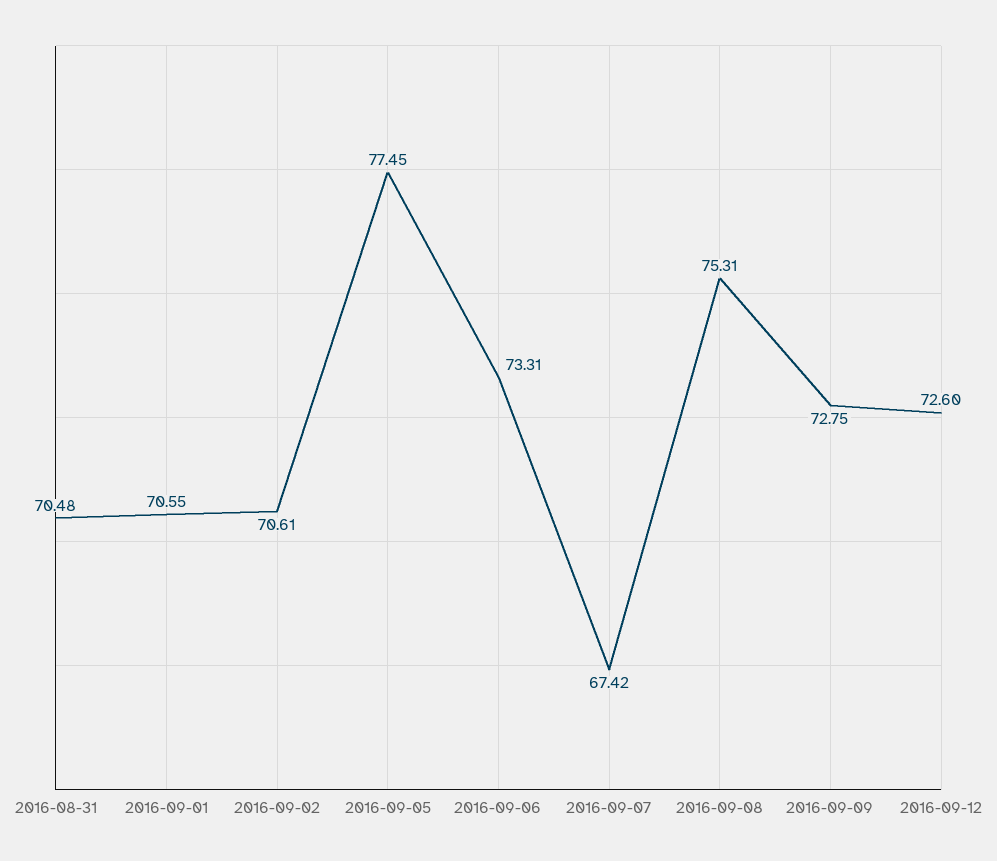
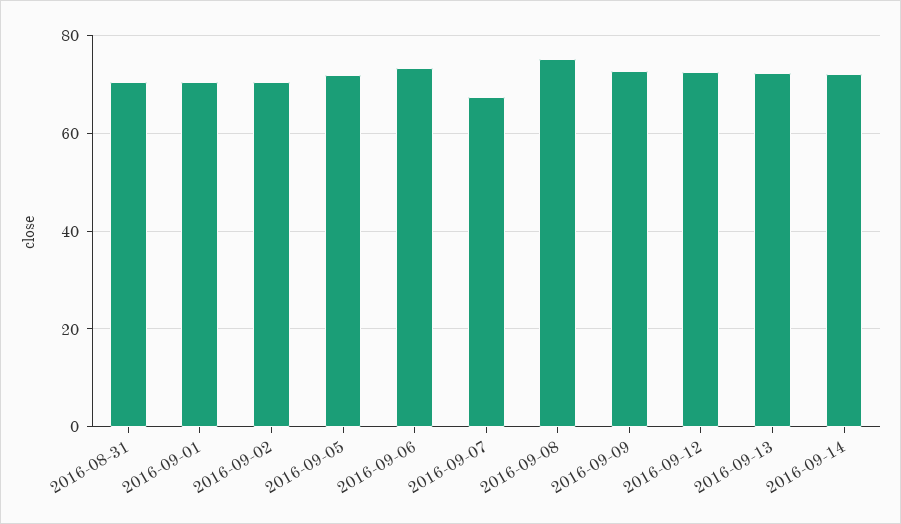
2016-09-05: 77.45 -> 72
2016-09-13: none -> 72
2016-09-14: none -> 72

